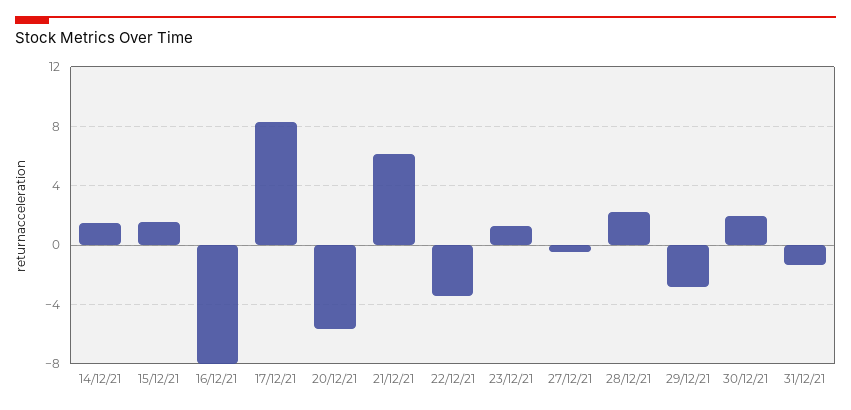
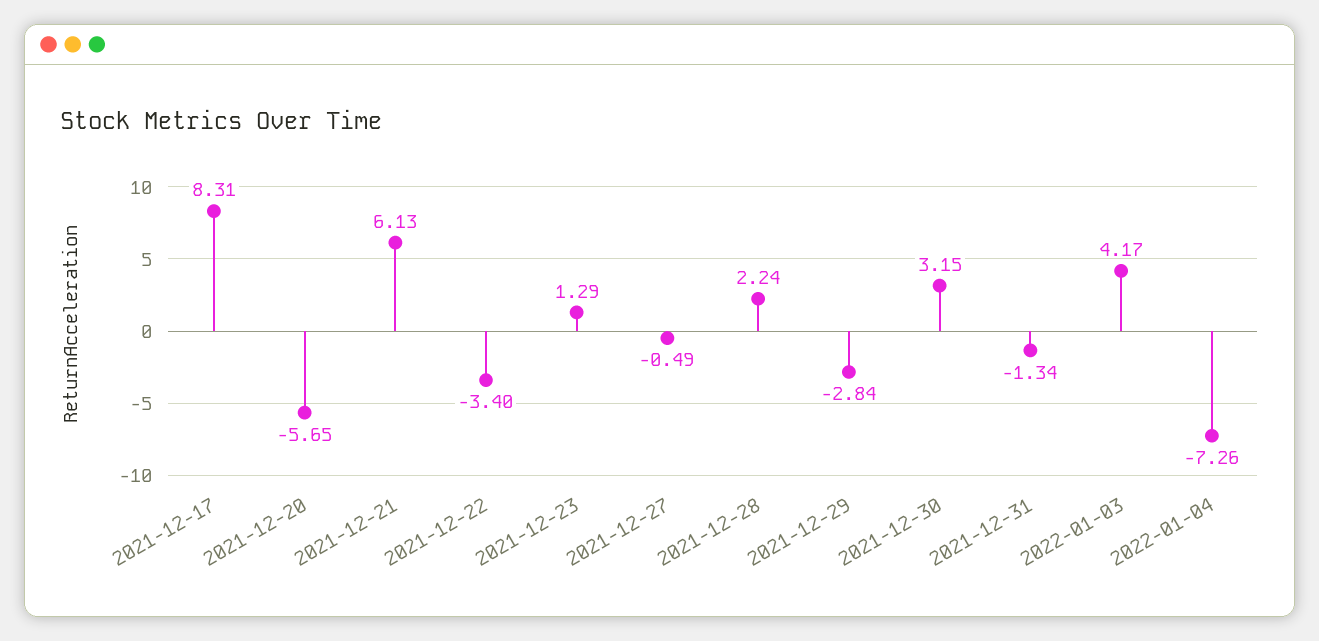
14/12/21: 1.5 -> none
15/12/21: 1.5 -> none
16/12/21: -8 -> none
30/12/21: 2 -> 3.15
2022-01-03: none -> 4.17
2022-01-04: none -> -7.26

